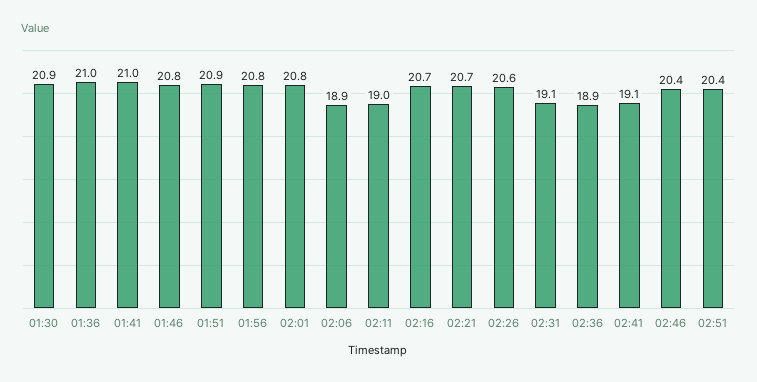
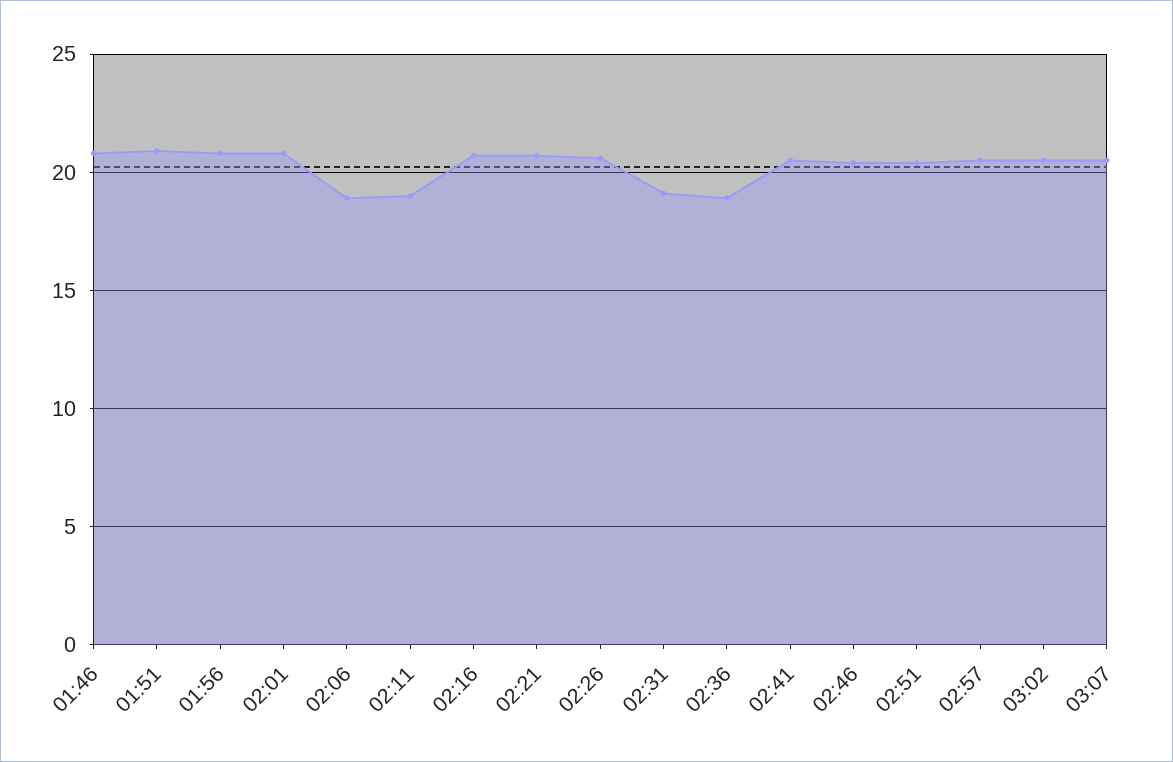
01:30: 20.9 -> none
01:36: 21 -> none
01:41: 21 -> none
02:41: 19.1 -> 20.5
02:57: none -> 20.5
03:02: none -> 20.5
03:07: none -> 20.5

